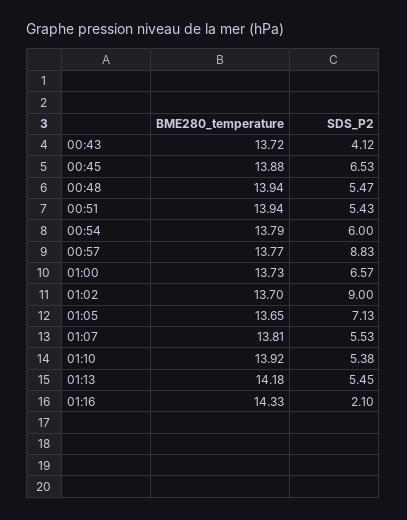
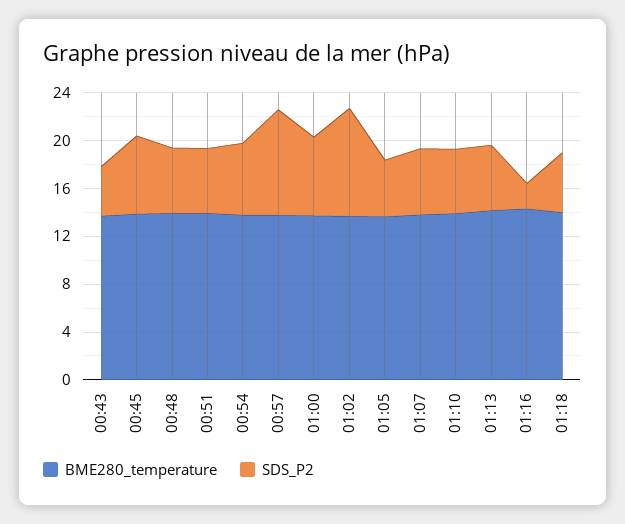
SDS_P2, 01:05: 7.13 -> 5
BME280_temperature, 01:18: none -> 14
SDS_P2, 01:18: none -> 5

